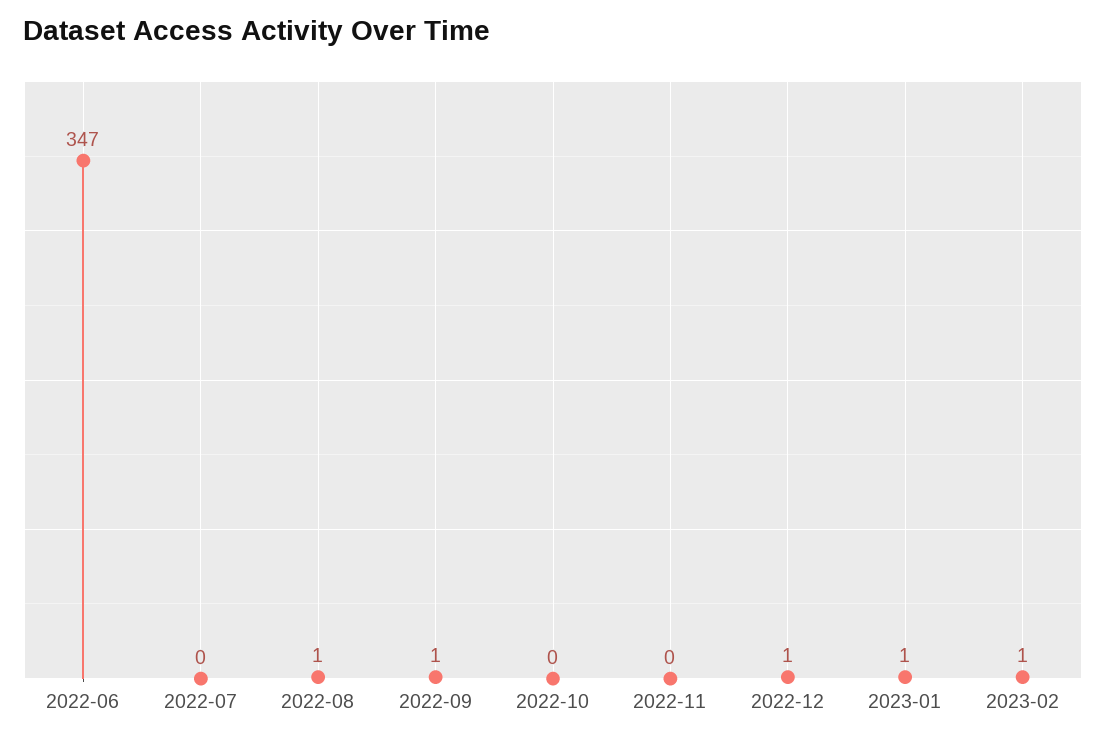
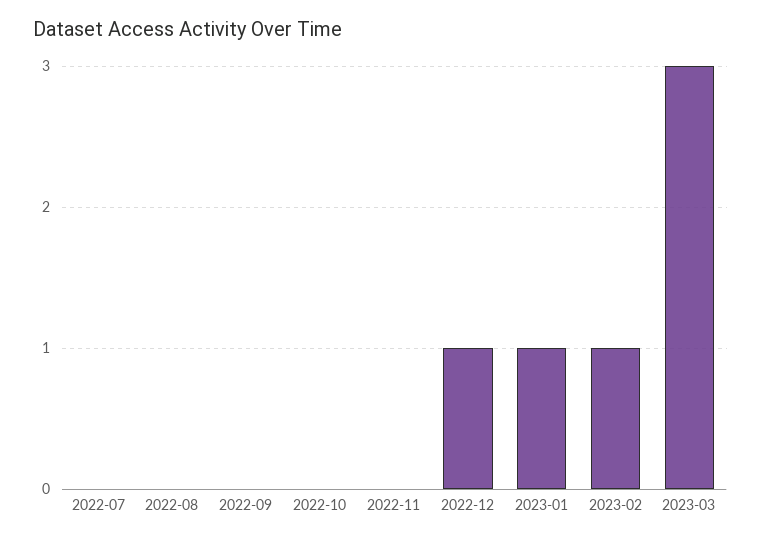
2022-06: 347 -> none
2022-08: 1 -> 0
2022-09: 1 -> 0
2023-03: none -> 3

